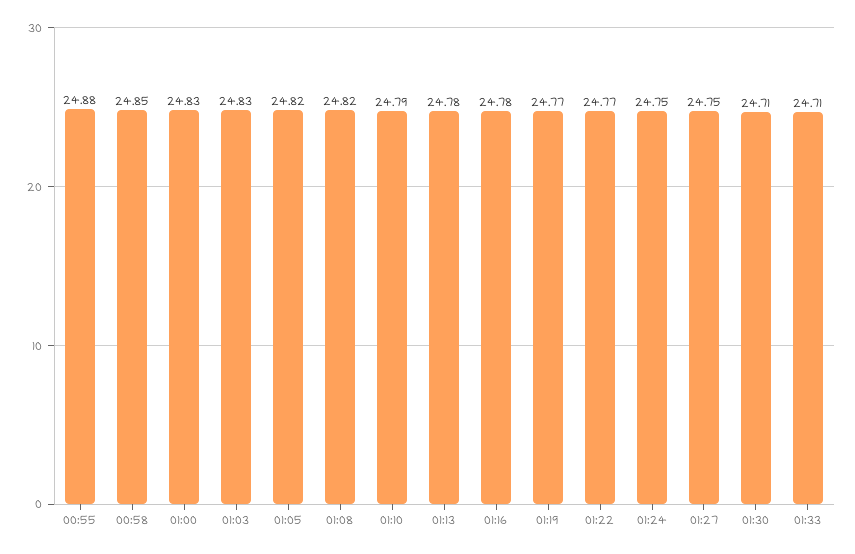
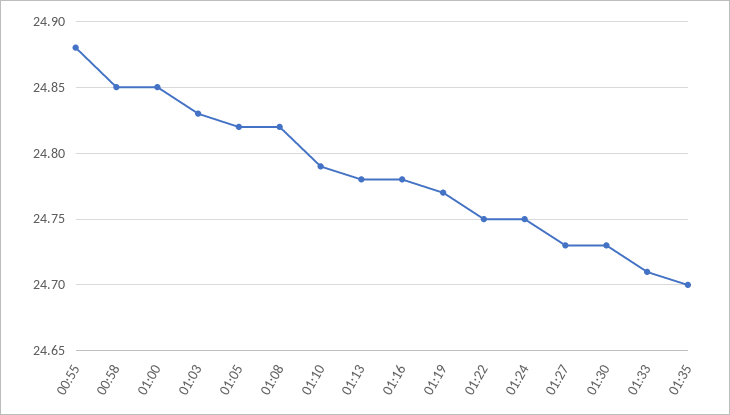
01:00: 24.83 -> 24.85
01:22: 24.77 -> 24.75
01:27: 24.75 -> 24.73
01:30: 24.71 -> 24.73
01:35: none -> 24.7

